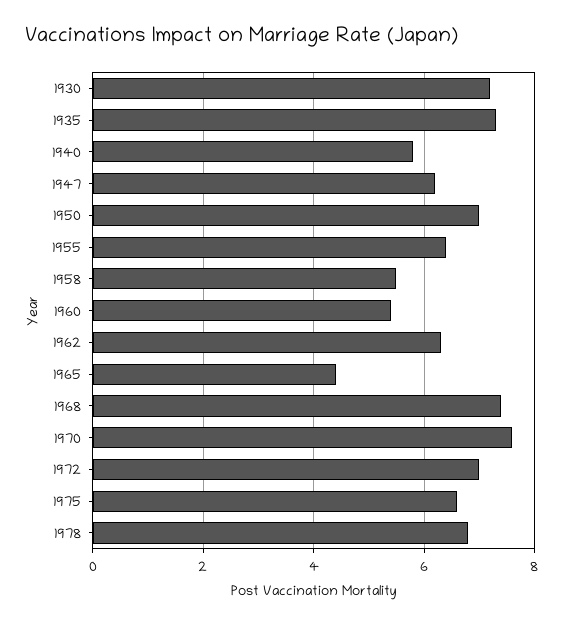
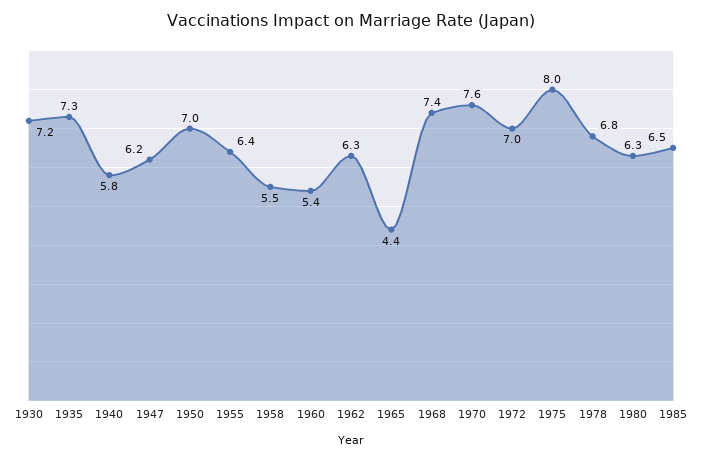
1975: 6.5 -> 8
1980: none -> 6.3
1985: none -> 6.5

